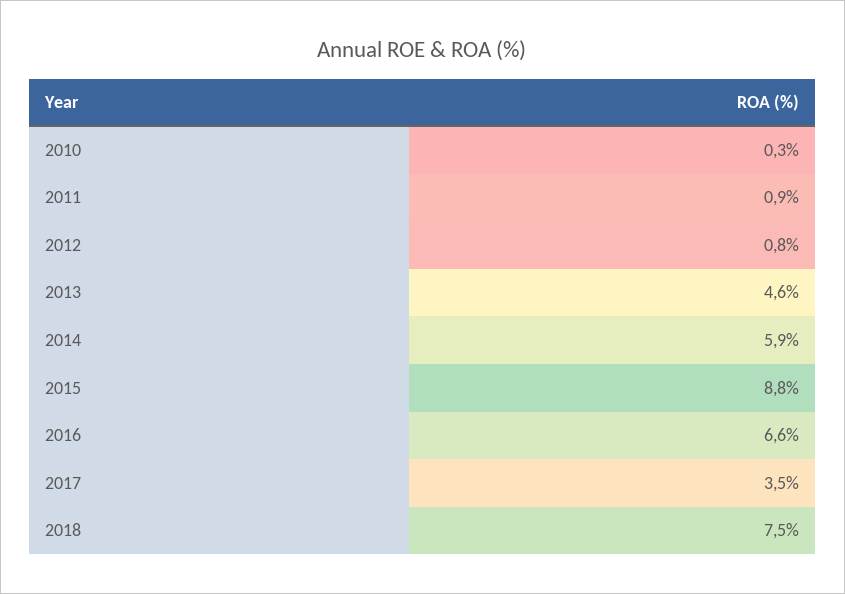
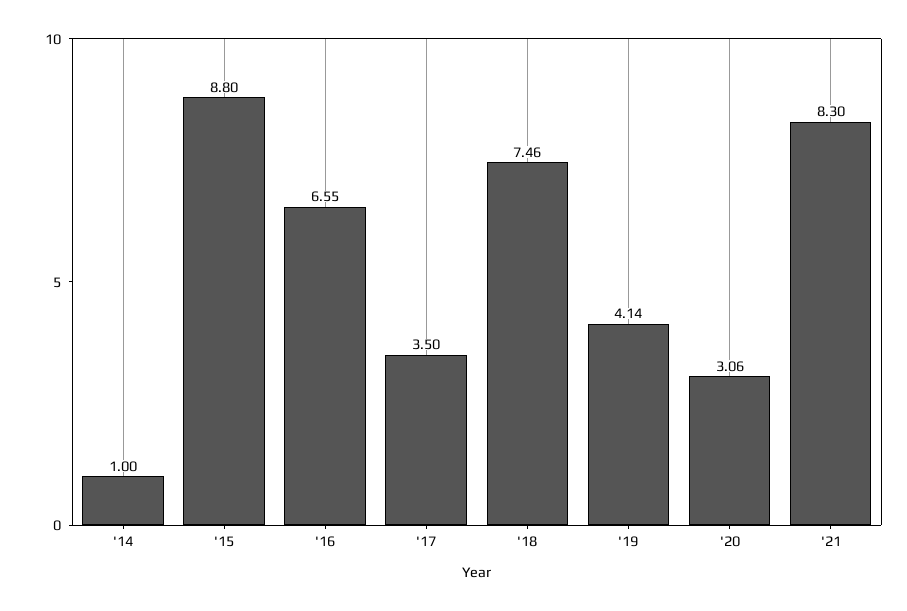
2010: 0.3 -> none
2011: 0.9 -> none
2012: 0.8 -> none
2013: 4.6 -> none
2014: 5.9 -> 1
'19: none -> 4.14
'20: none -> 3.06
'21: none -> 8.3

